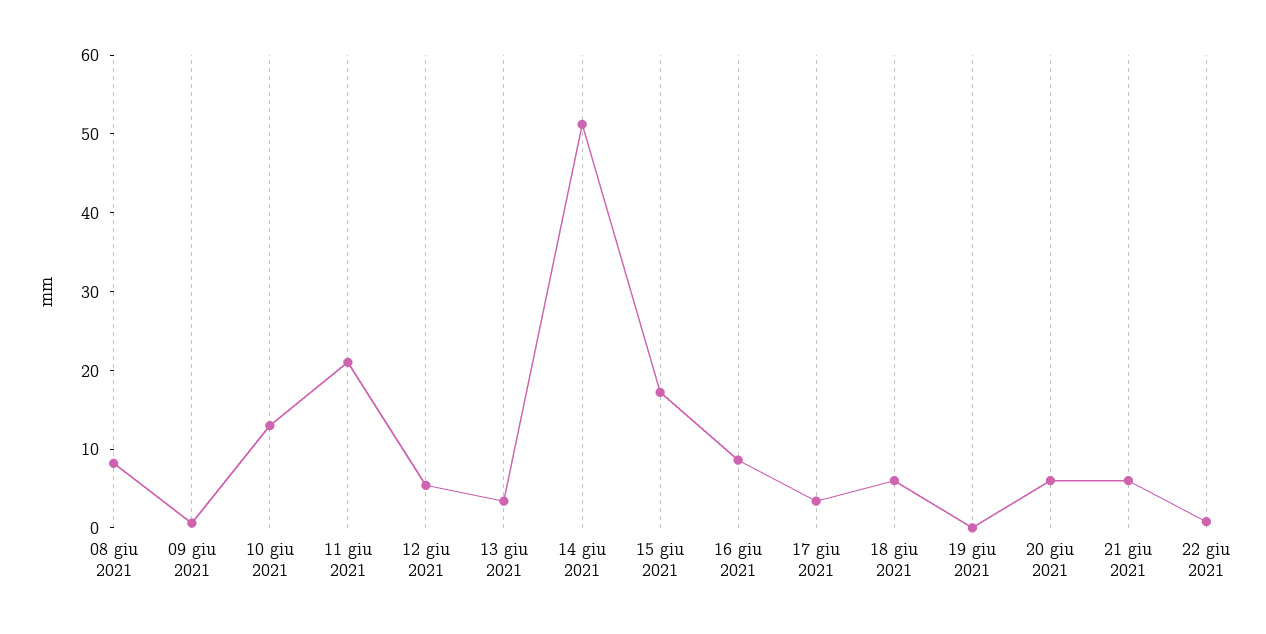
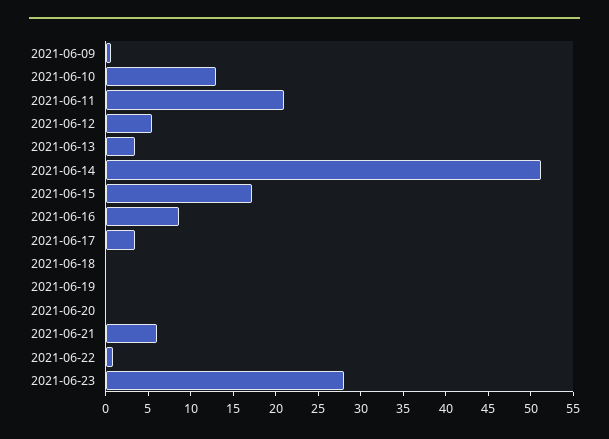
08 giu 2021: 8 -> none
18 giu 2021: 6 -> 0
20 giu 2021: 6 -> 0
2021-06-23: none -> 28

